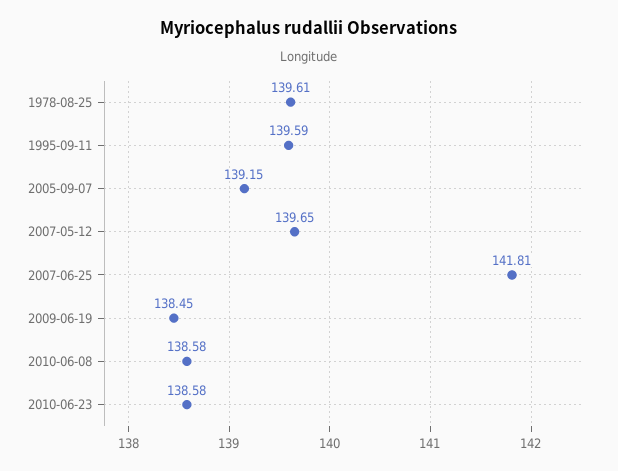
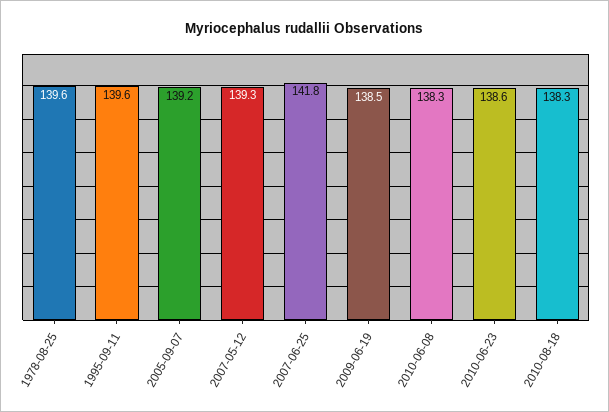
2007-05-12: 139.65 -> 139.3
2010-06-08: 138.58 -> 138.3
2010-08-18: none -> 138.3

